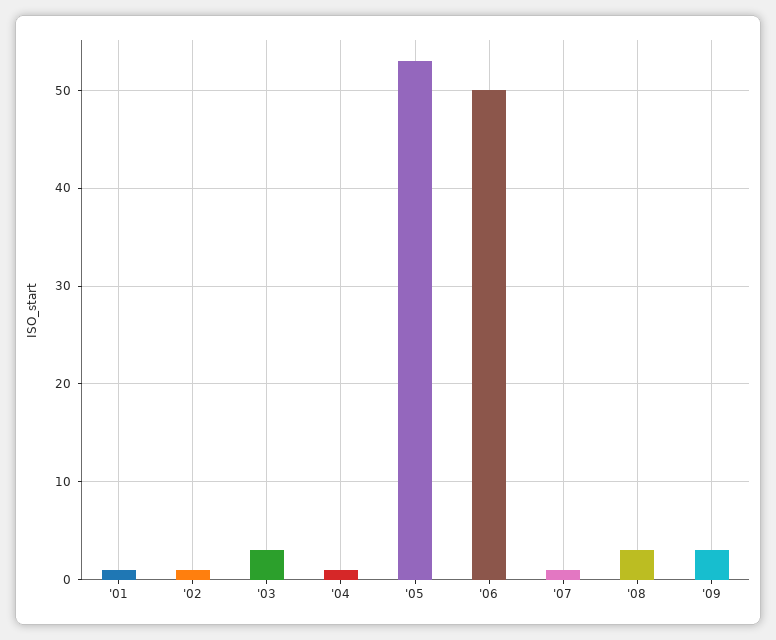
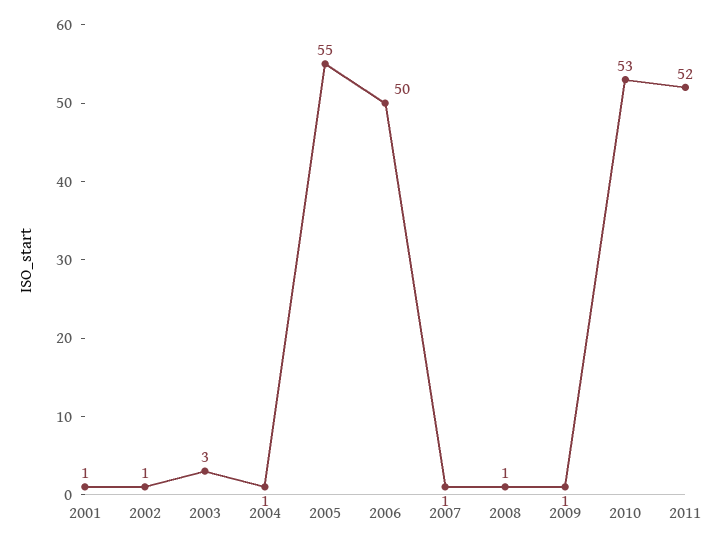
'05: 53 -> 55
'08: 3 -> 1
'09: 3 -> 1
2010: none -> 53
2011: none -> 52

